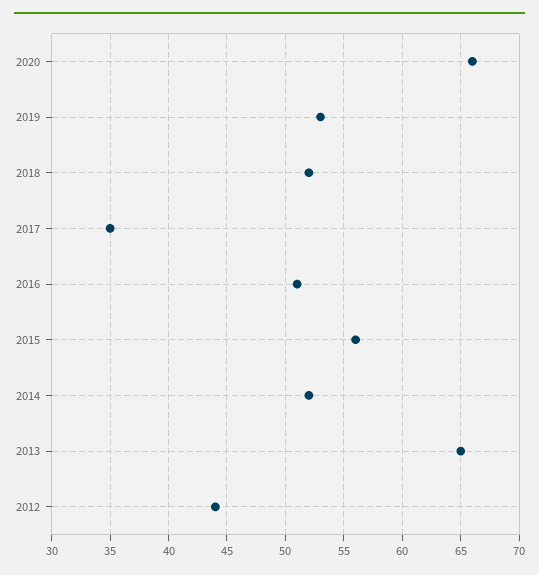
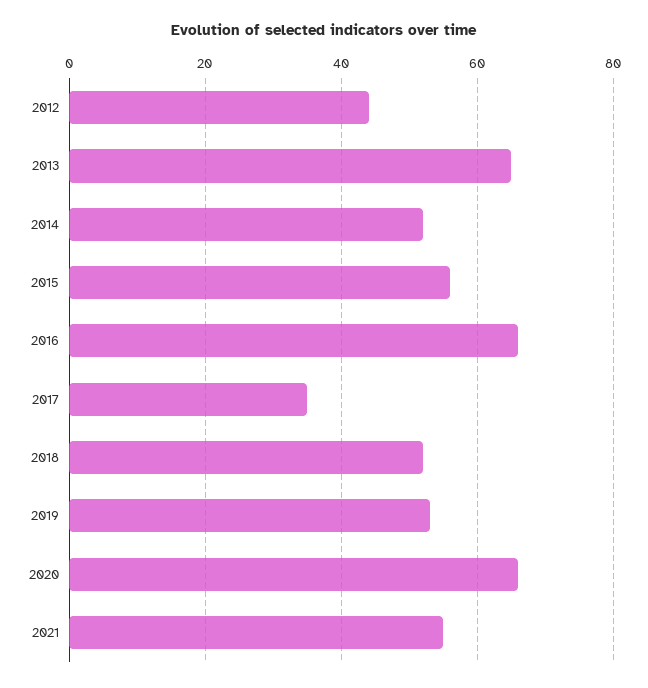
2016: 51 -> 65
2021: none -> 55

